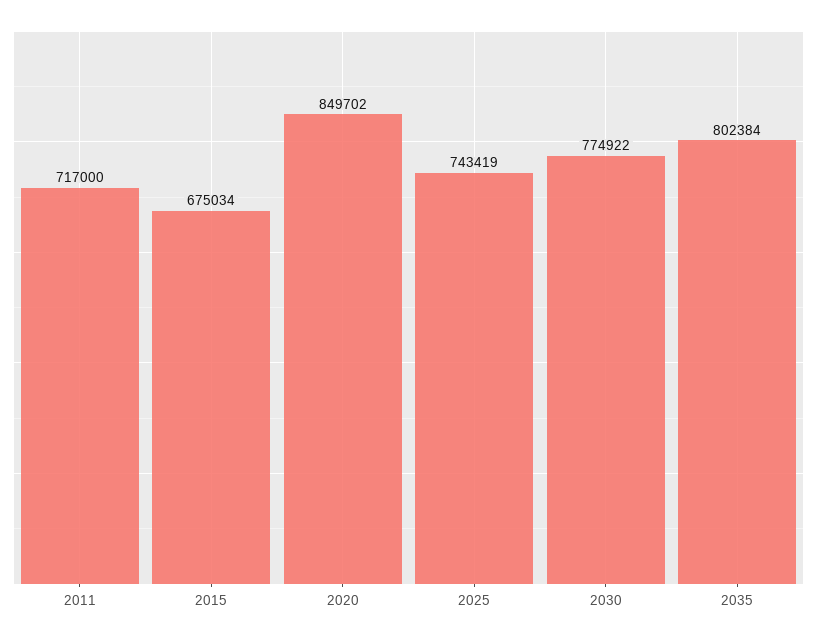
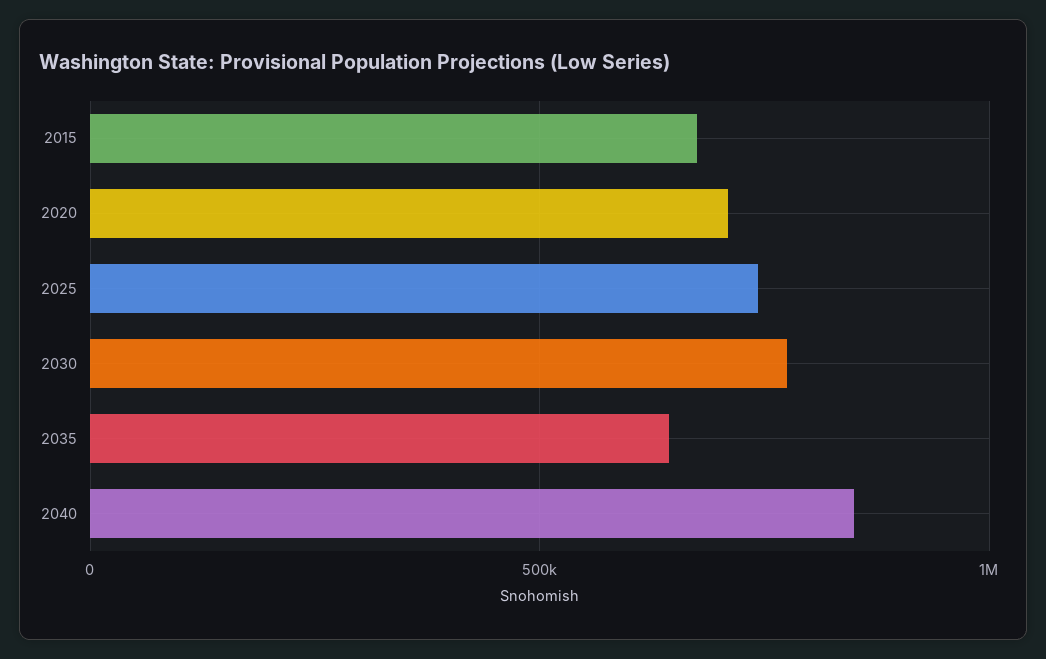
2011: 717000 -> none
2020: 849702 -> 700000
2035: 802384 -> 650000
2040: none -> 850000

